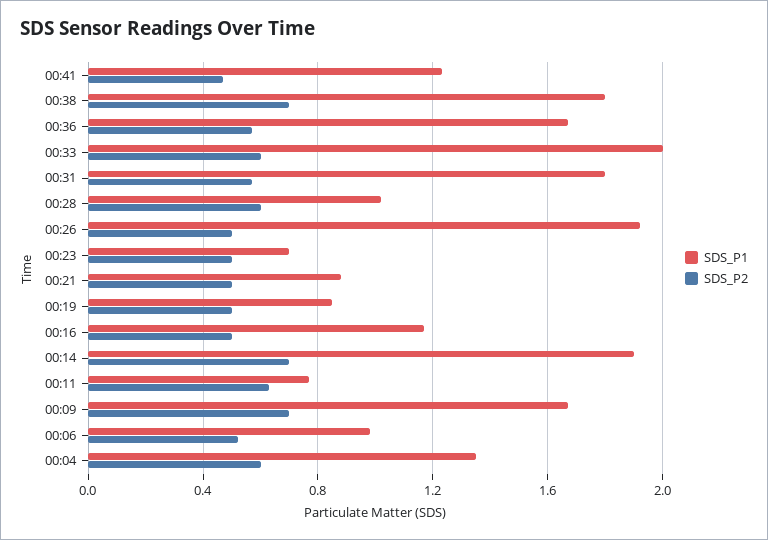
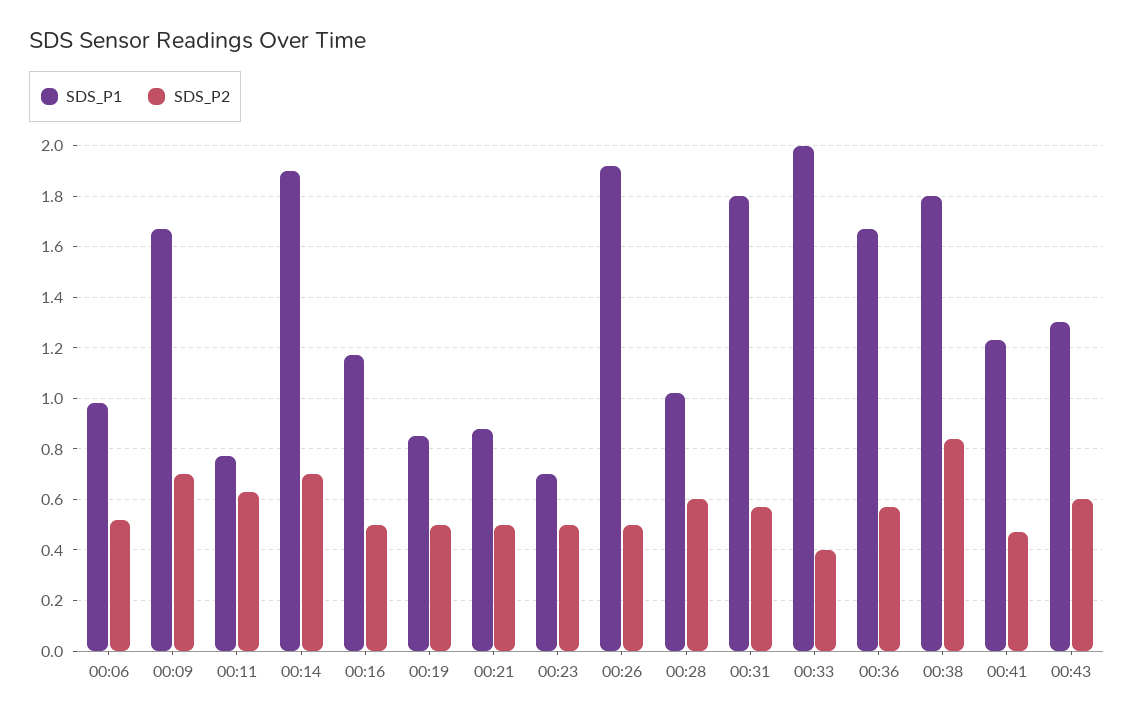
SDS_P2, 00:38: 0.7 -> 0.85
SDS_P2, 00:33: 0.6 -> 0.4
SDS_P1, 00:04: 1.35 -> none
SDS_P2, 00:04: 0.6 -> none
SDS_P1, 00:43: none -> 1.3
SDS_P2, 00:43: none -> 0.6

